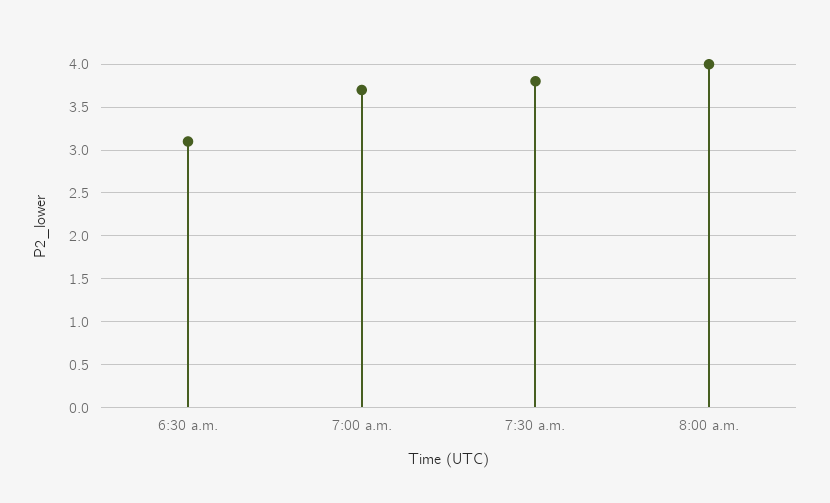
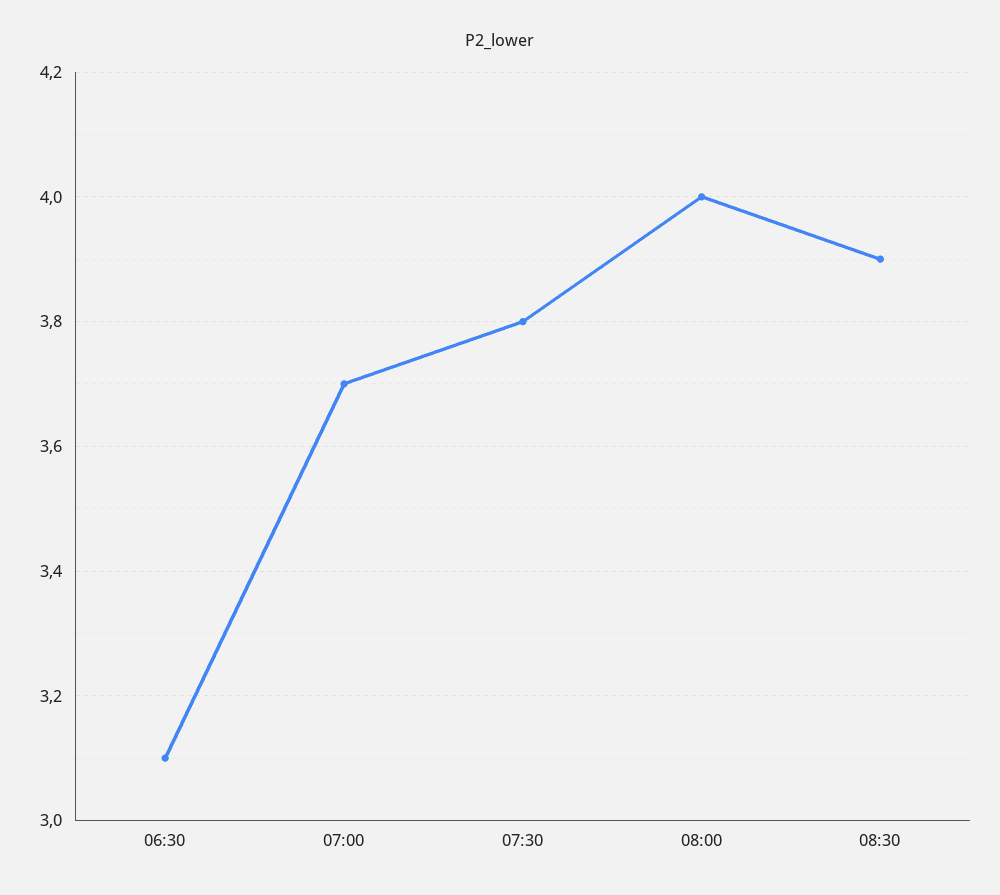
08:30: none -> 3.9

